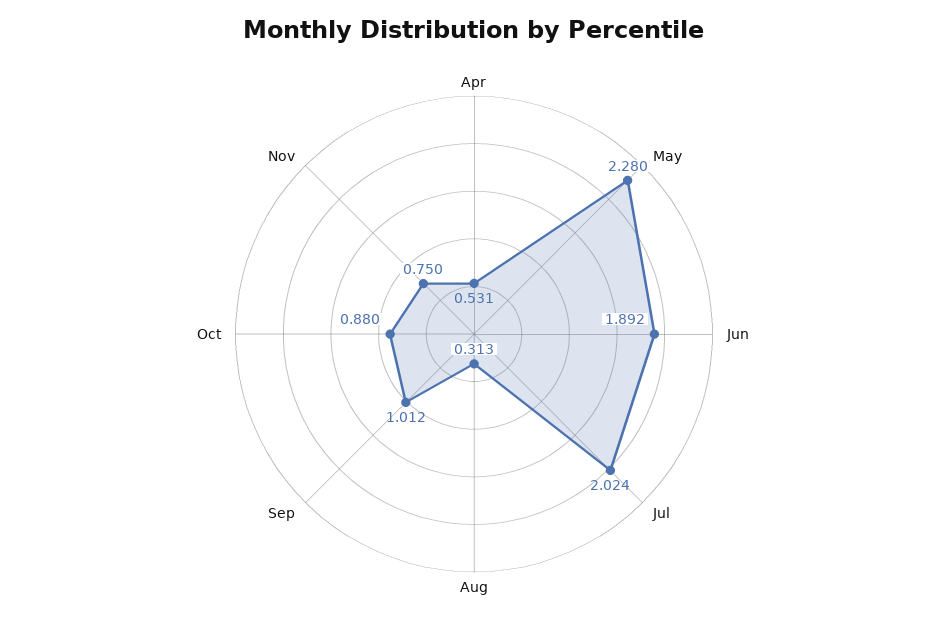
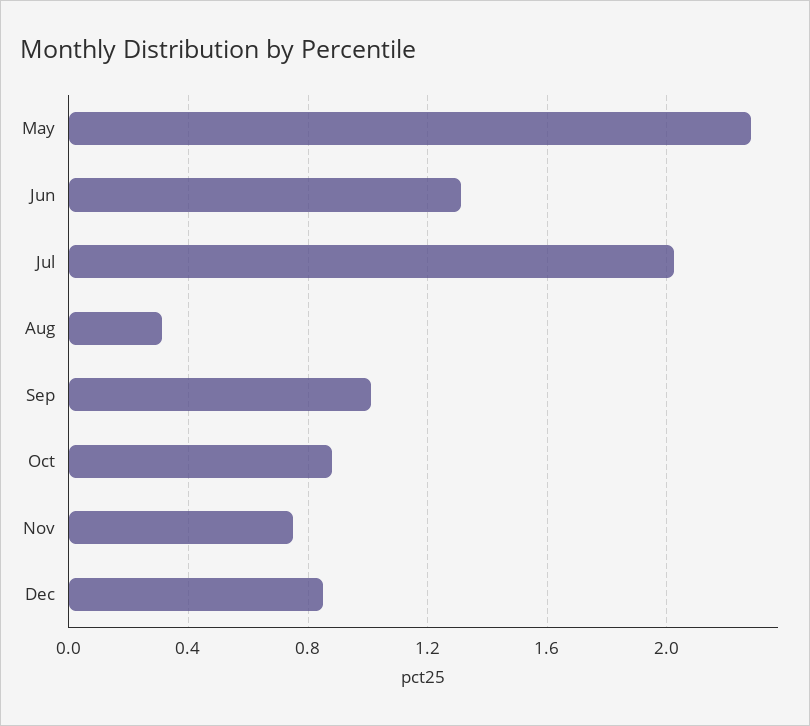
Apr: 0.531 -> none
Jun: 1.892 -> 1.3
Dec: none -> 0.85

